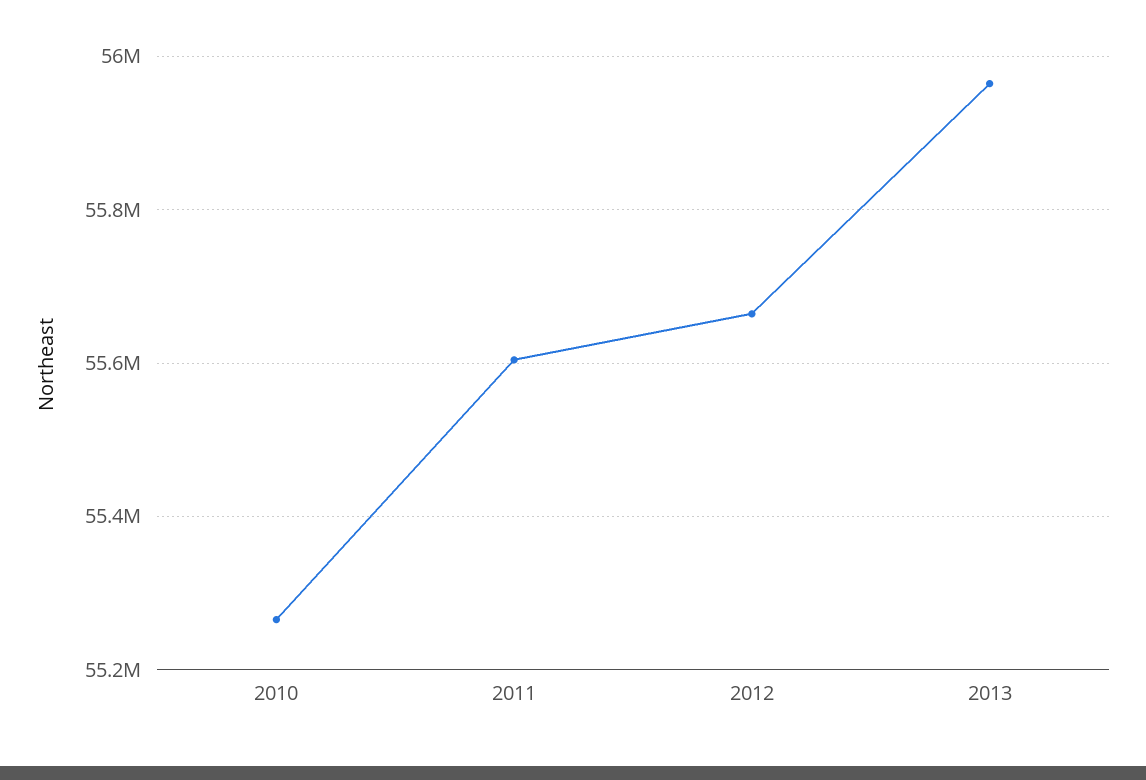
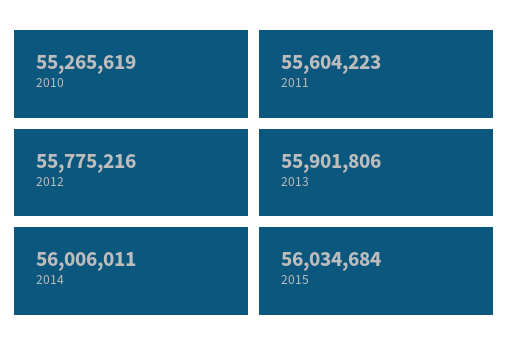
2012: 55660000 -> 55775216
2013: 55960000 -> 55901806
2014: none -> 56006011
2015: none -> 56034684

